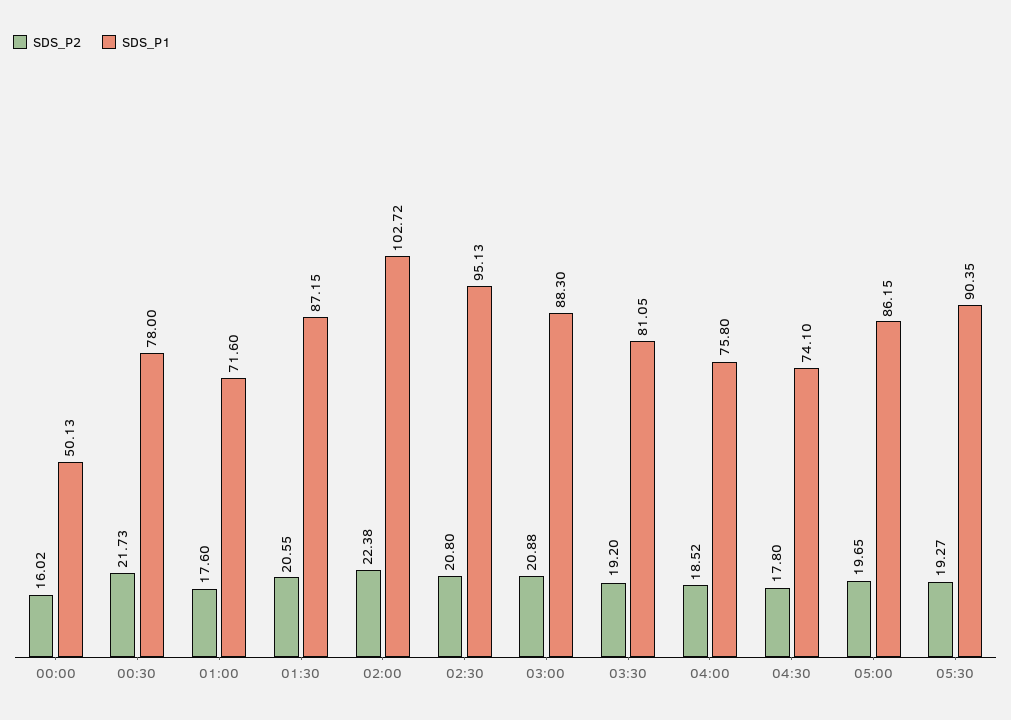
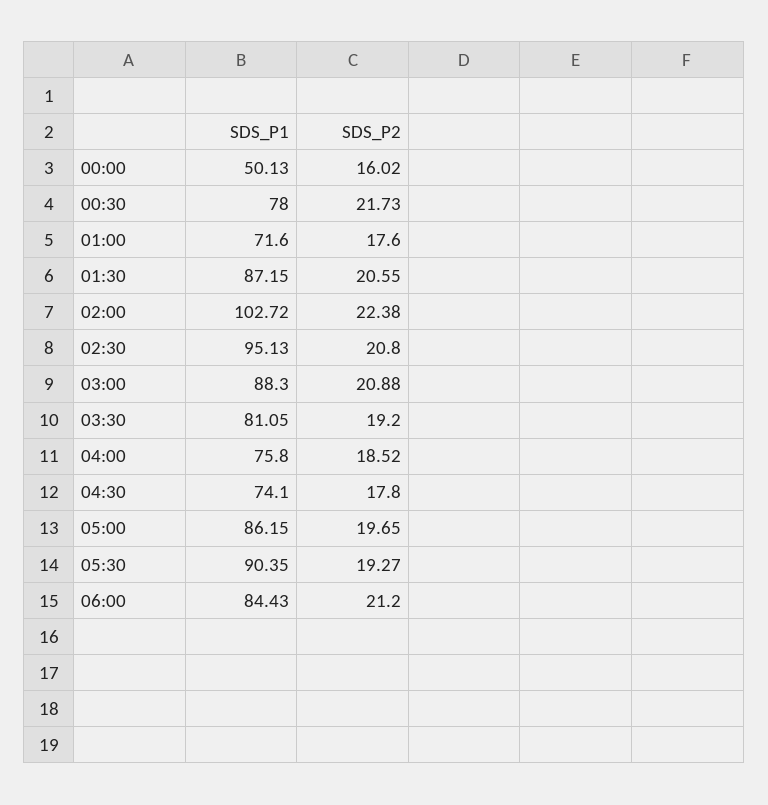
SDS_P1, 06:00: none -> 84.43
SDS_P2, 06:00: none -> 21.2

